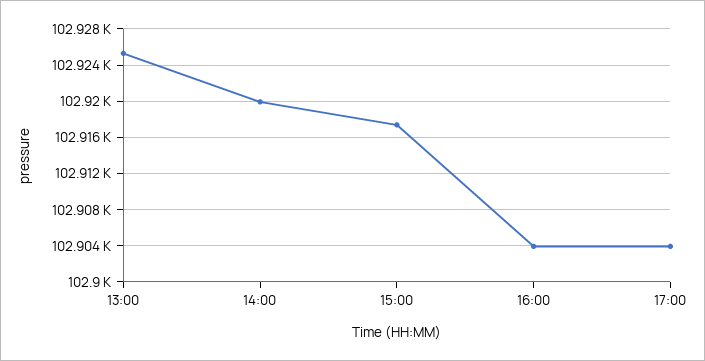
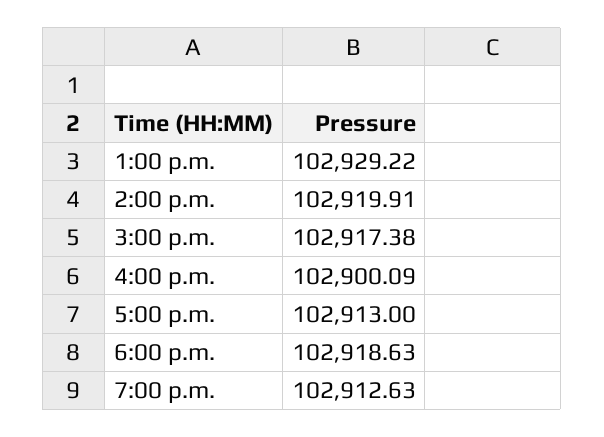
13:00: 102925 -> 102929.22
16:00: 102904 -> 102900.09
17:00: 102904 -> 102913
6:00 p.m.: none -> 102918.63
7:00 p.m.: none -> 102912.63

